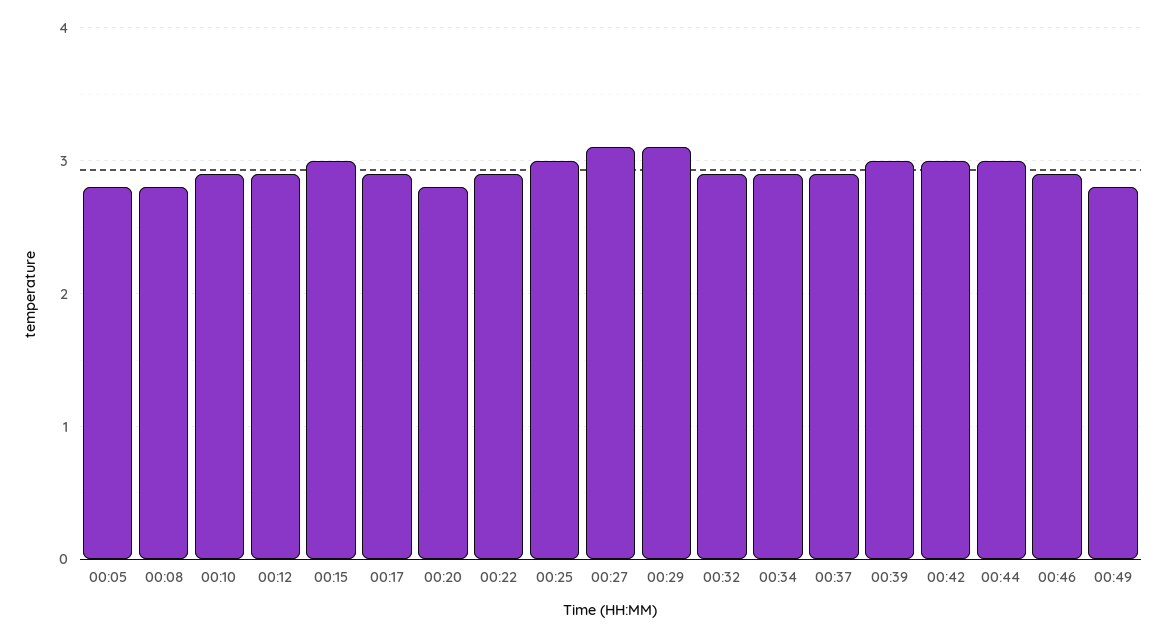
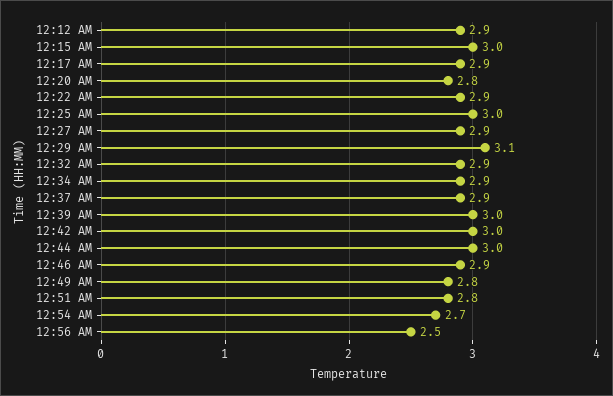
00:05: 2.8 -> none
00:08: 2.8 -> none
00:10: 2.9 -> none
00:27: 3.1 -> 2.9
12:51 AM: none -> 2.8
12:54 AM: none -> 2.7
12:56 AM: none -> 2.5

